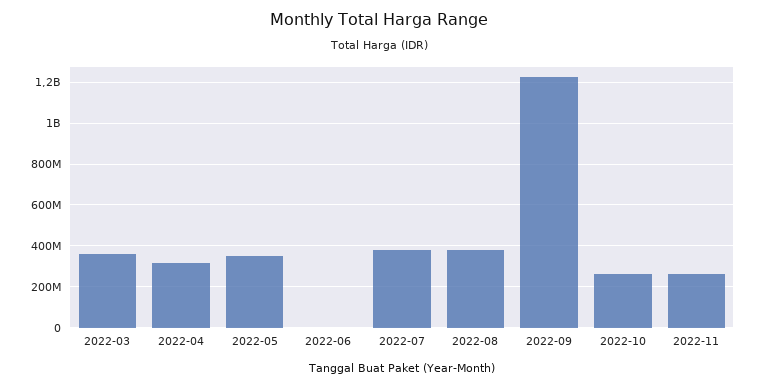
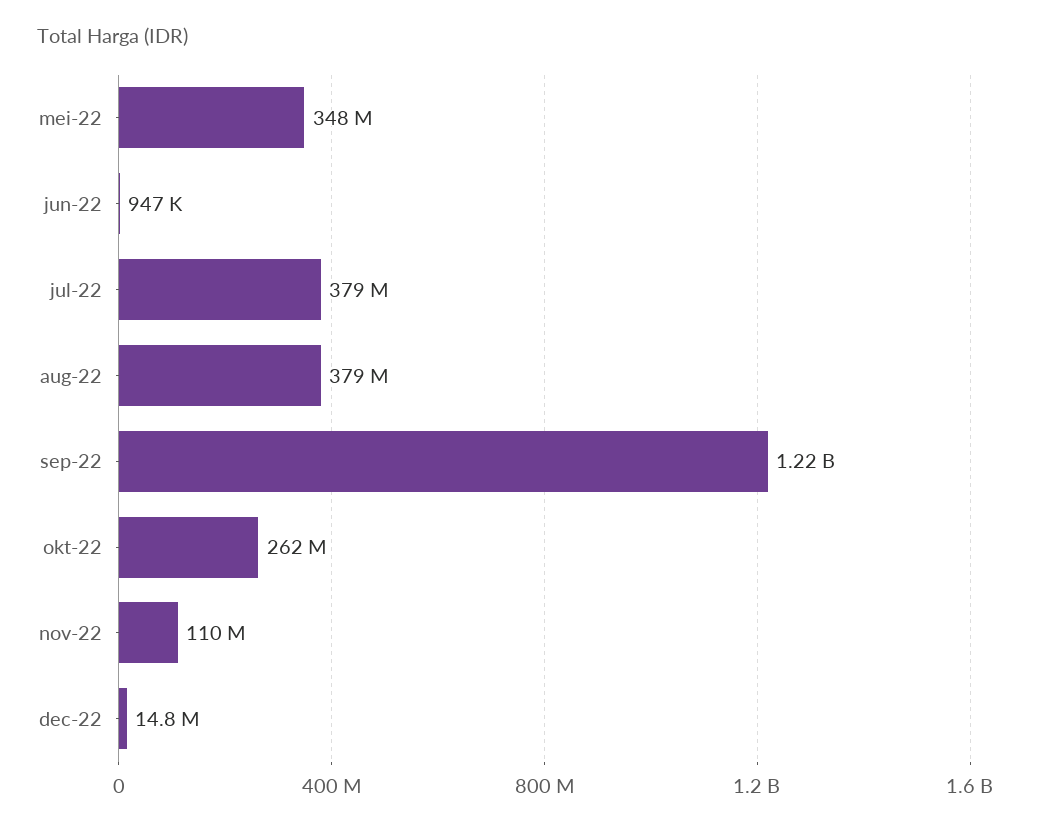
2022-03: 350000000 -> none
2022-04: 300000000 -> none
2022-11: 250000000 -> 110000000
dec-22: none -> 14800000

